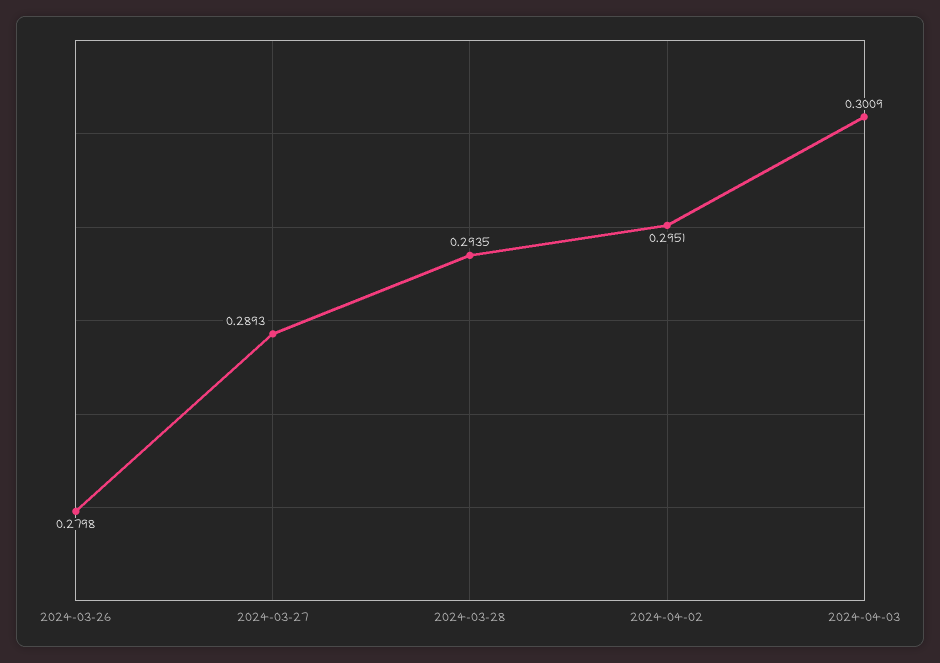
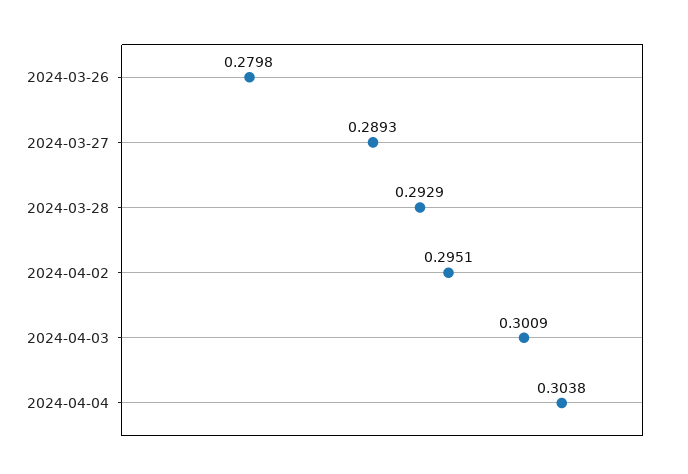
2024-03-28: 0.2935 -> 0.2929
2024-04-04: none -> 0.3038

